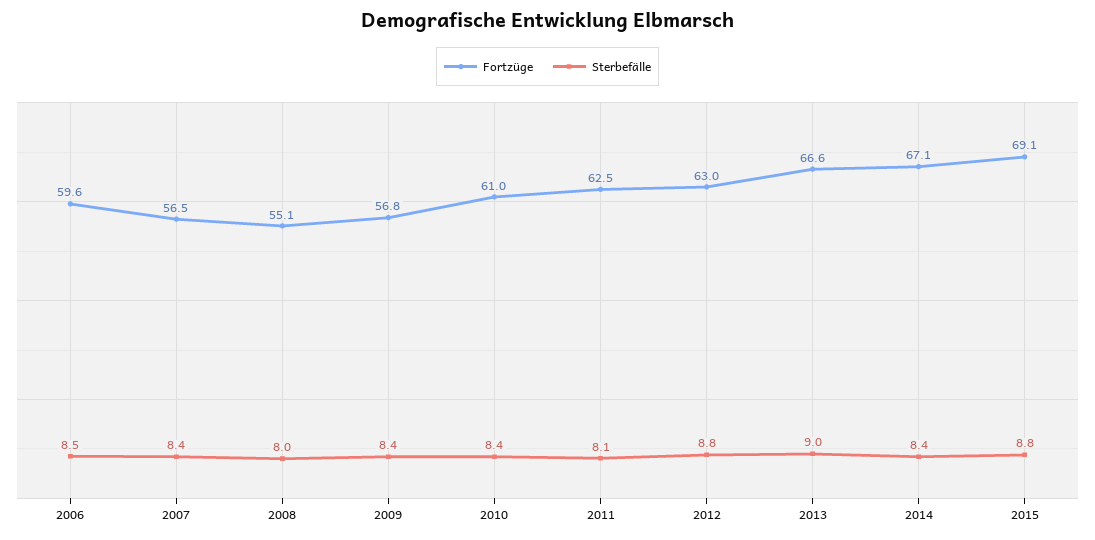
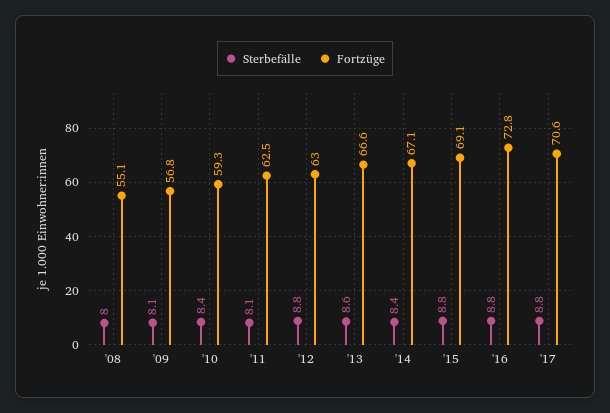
Fortzüge, 2006: 59.6 -> none
Sterbefälle, 2006: 8.5 -> none
Fortzüge, 2007: 56.5 -> none
Sterbefälle, 2007: 8.4 -> none
Sterbefälle, 2009: 8.4 -> 8.1
Fortzüge, 2010: 61 -> 59.3
Sterbefälle, 2013: 9 -> 8.6
Sterbefälle, '16: none -> 8.8
Fortzüge, '16: none -> 72.8
Sterbefälle, '17: none -> 8.8
Fortzüge, '17: none -> 70.6

